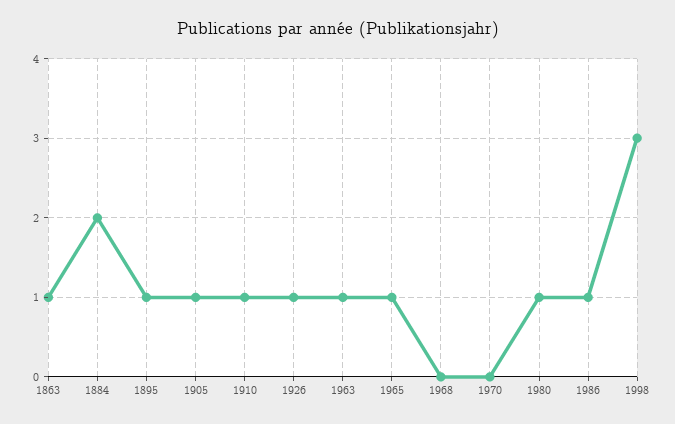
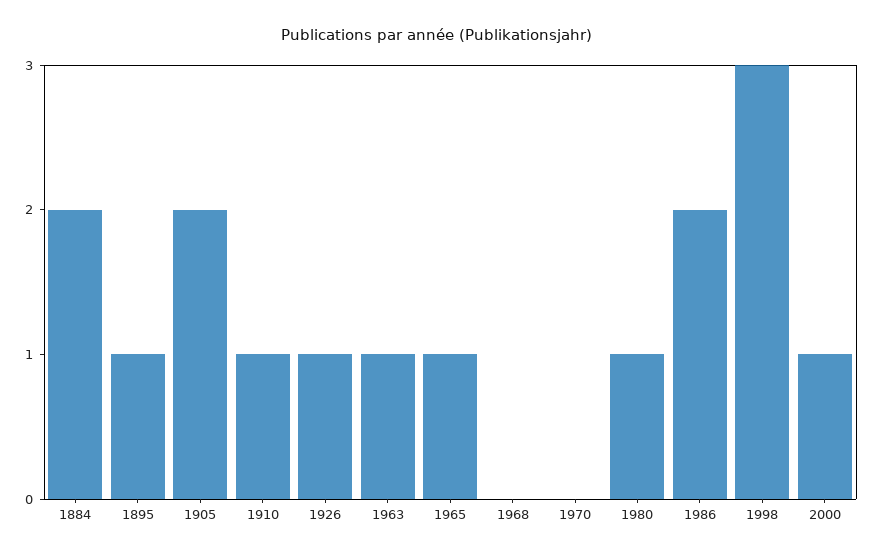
1863: 1 -> none
1905: 1 -> 2
1986: 1 -> 2
2000: none -> 1

